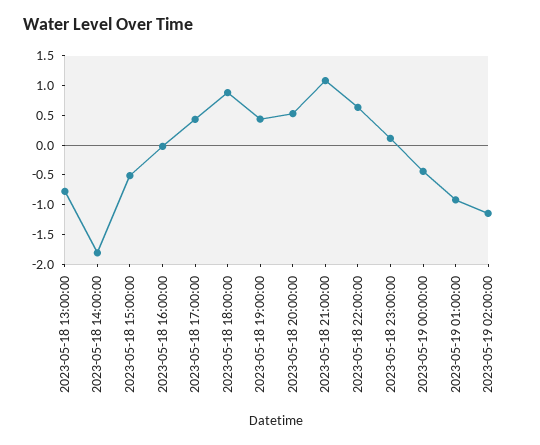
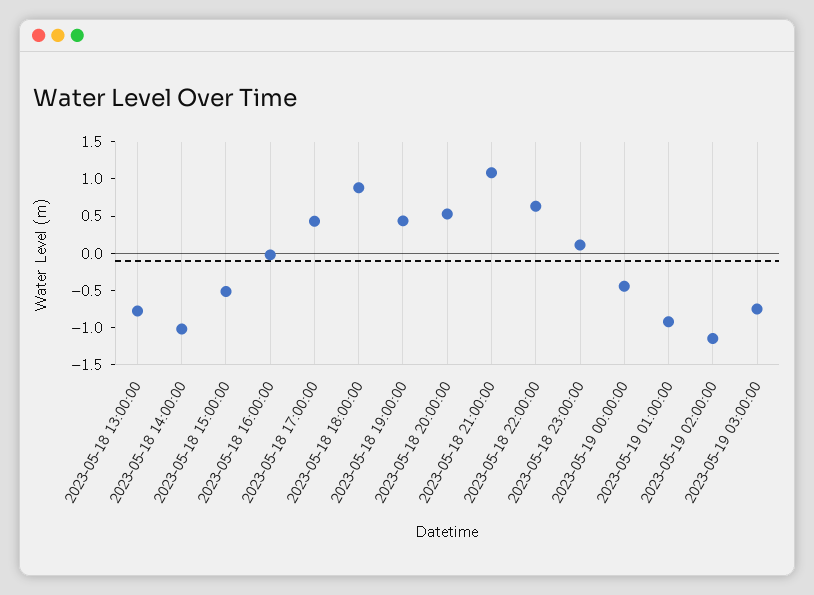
2023-05-18 14:00:00: -1.75 -> -1
2023-05-19 03:00:00: none -> -0.75

